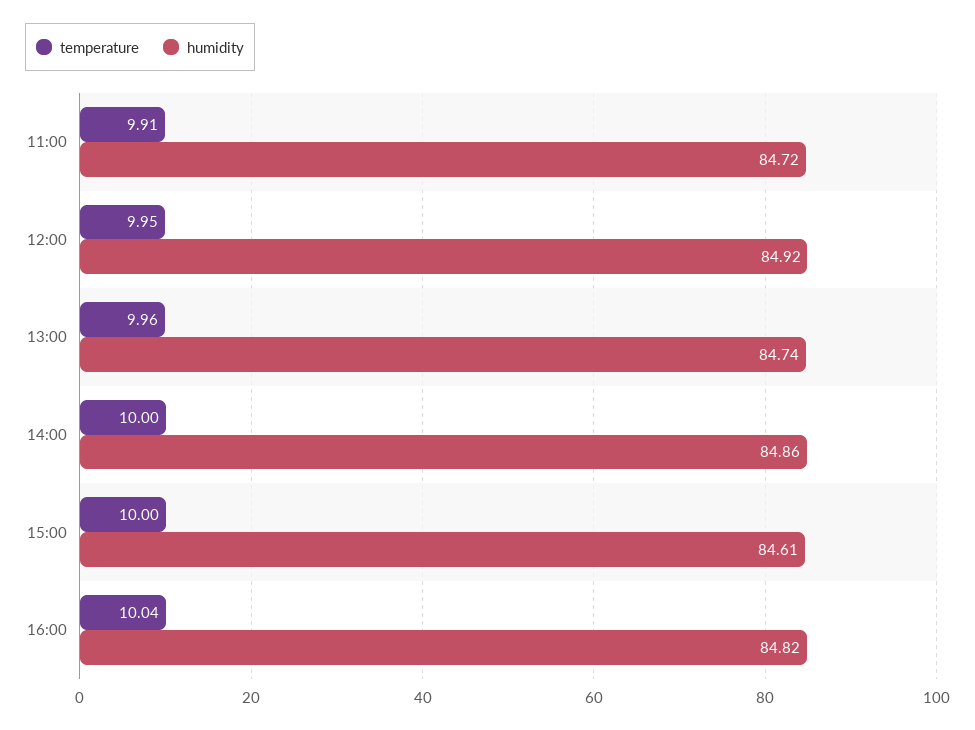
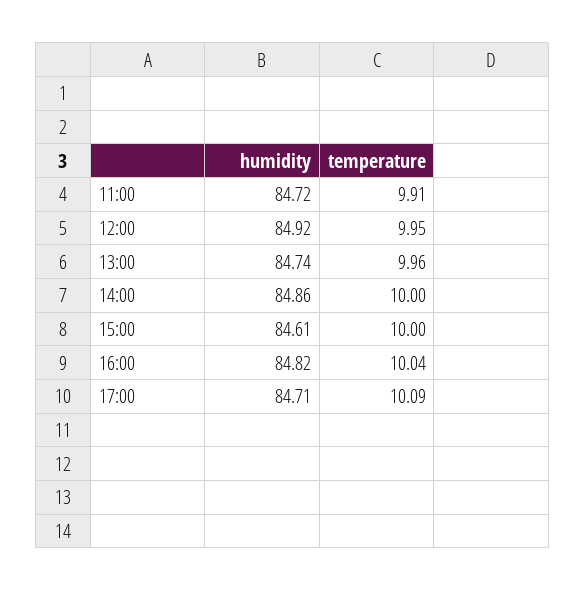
humidity, 17:00: none -> 84.71
temperature, 17:00: none -> 10.09

